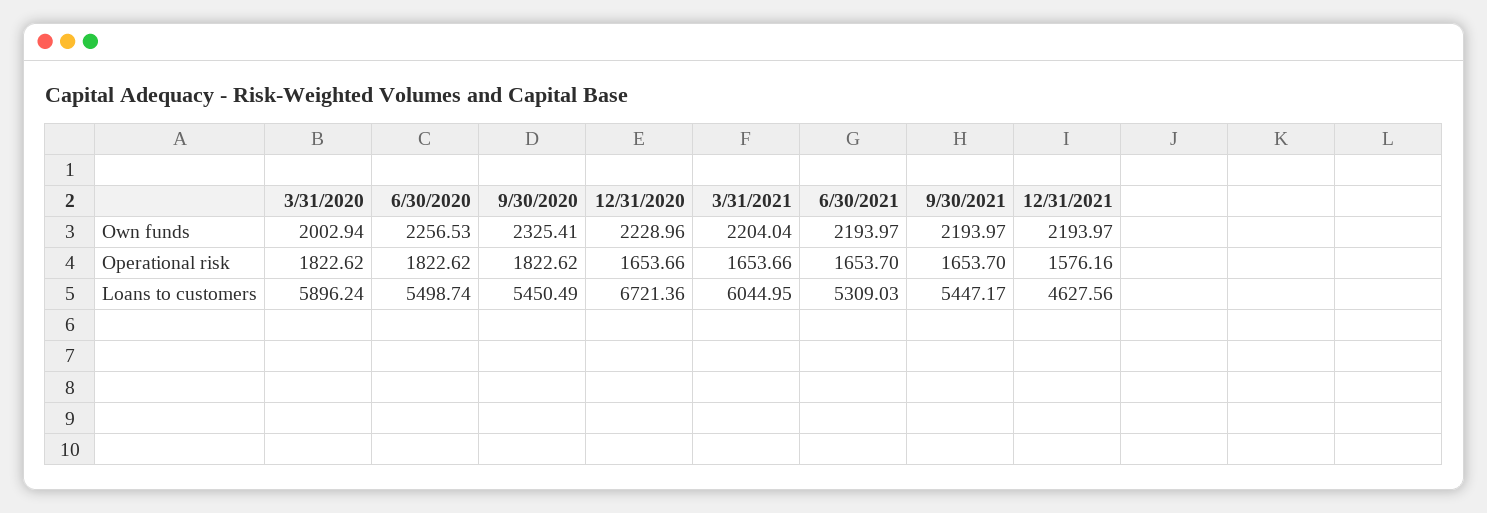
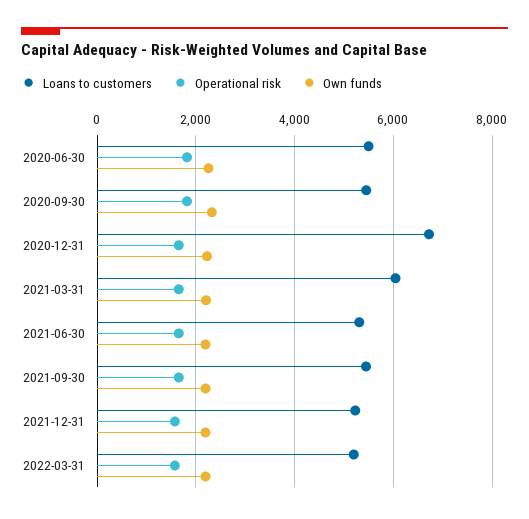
Own funds, 3/31/2020: 2002.94 -> none
Operational risk, 3/31/2020: 1822.62 -> none
Loans to customers, 3/31/2020: 5896.24 -> none
Loans to customers, 12/31/2021: 4627.56 -> 5200
Loans to customers, 2022-03-31: none -> 5200
Operational risk, 2022-03-31: none -> 1600
Own funds, 2022-03-31: none -> 2200

